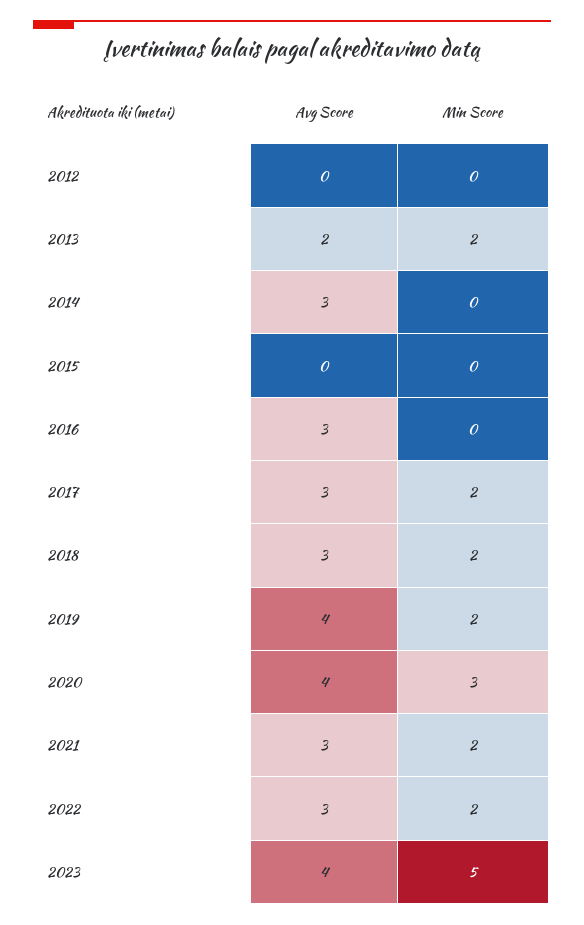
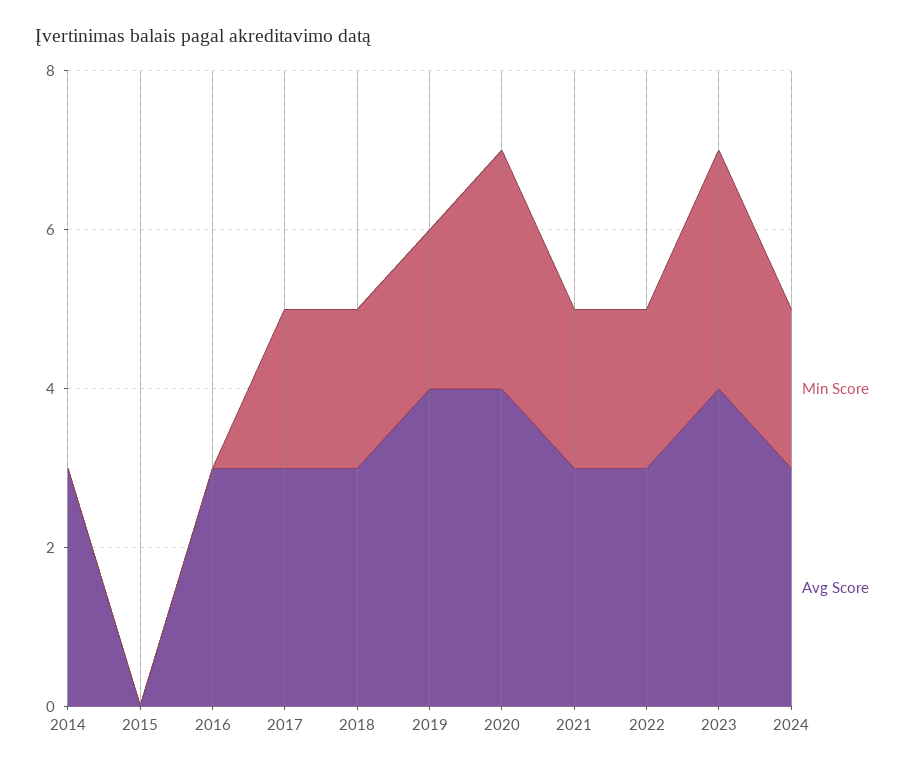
Avg Score, 2012: 0 -> none
Min Score, 2012: 0 -> none
Avg Score, 2013: 2 -> none
Min Score, 2013: 2 -> none
Min Score, 2023: 5 -> 3
Min Score, 2024: none -> 2
Avg Score, 2024: none -> 3

